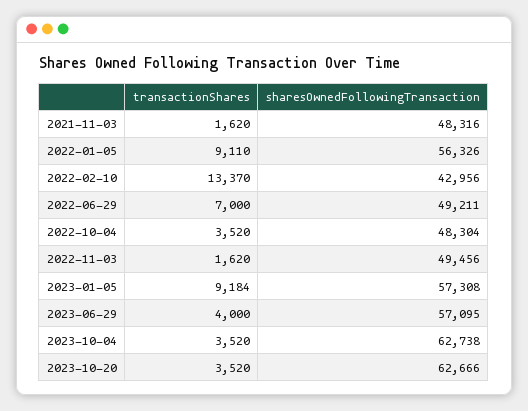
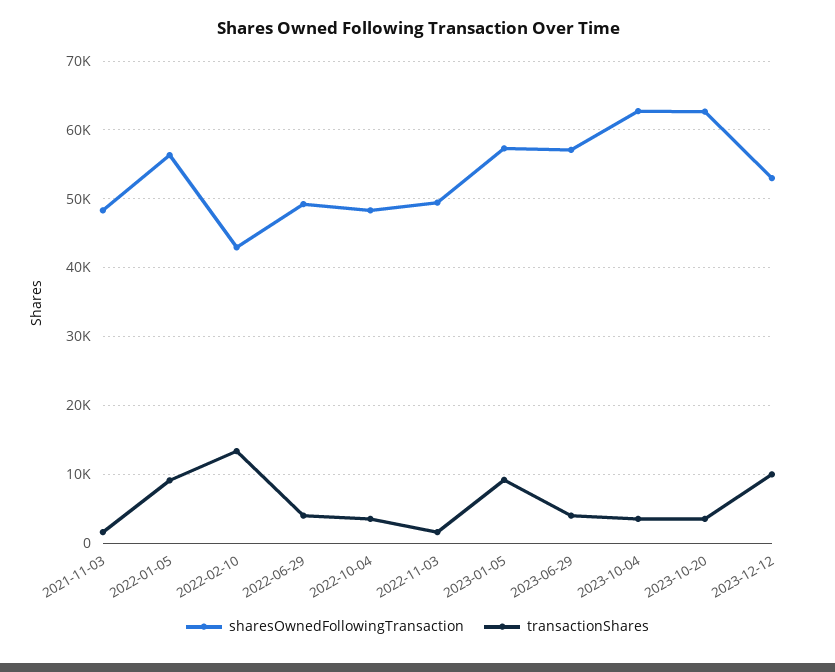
transactionShares, 2022-06-29: 7000 -> 4000
sharesOwnedFollowingTransaction, 2023-12-12: none -> 53000
transactionShares, 2023-12-12: none -> 10000

